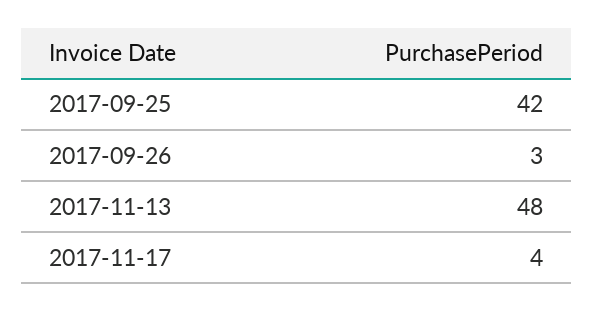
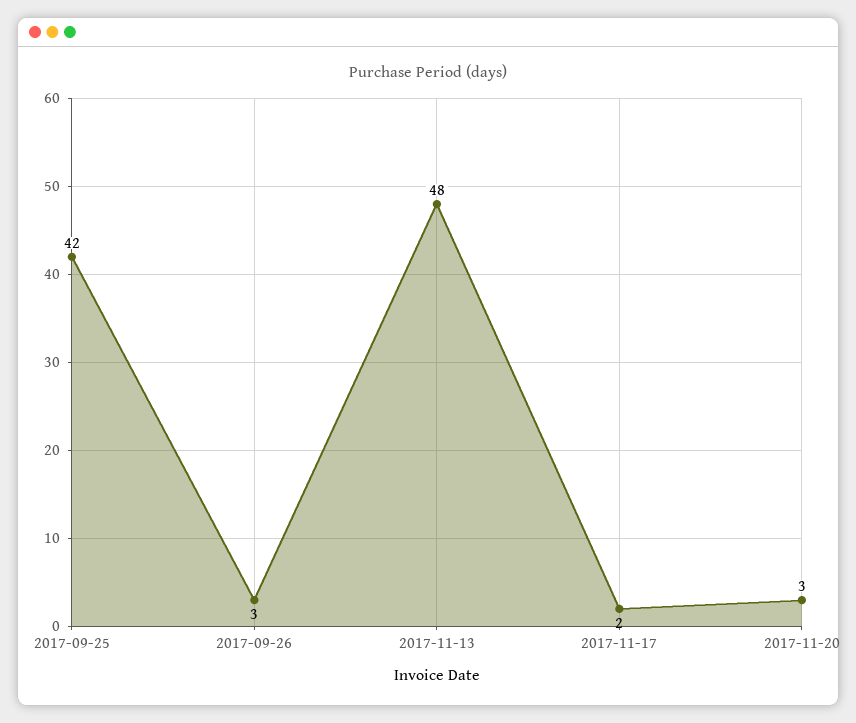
2017-11-17: 4 -> 2
2017-11-20: none -> 3

